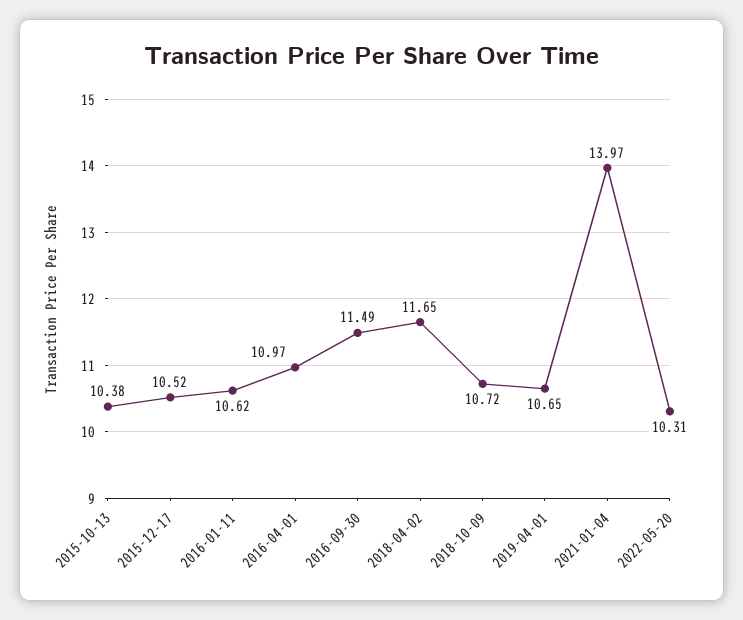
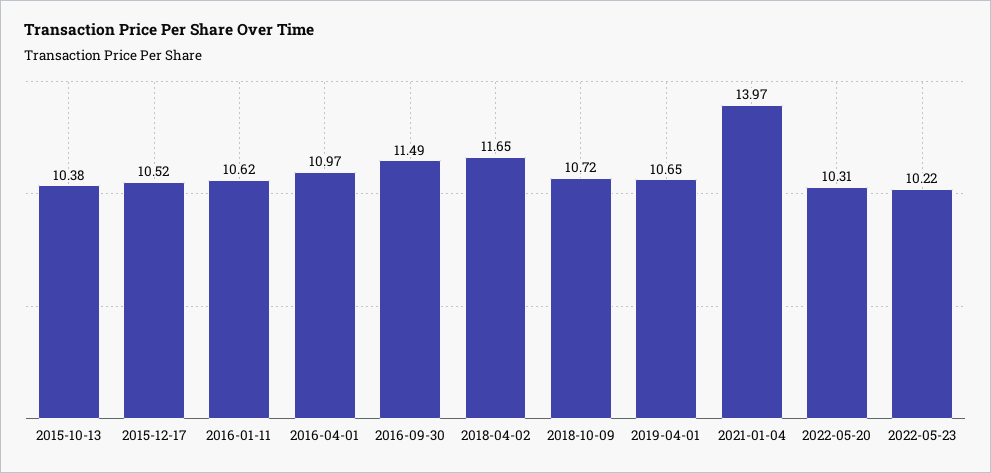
2022-05-23: none -> 10.22

